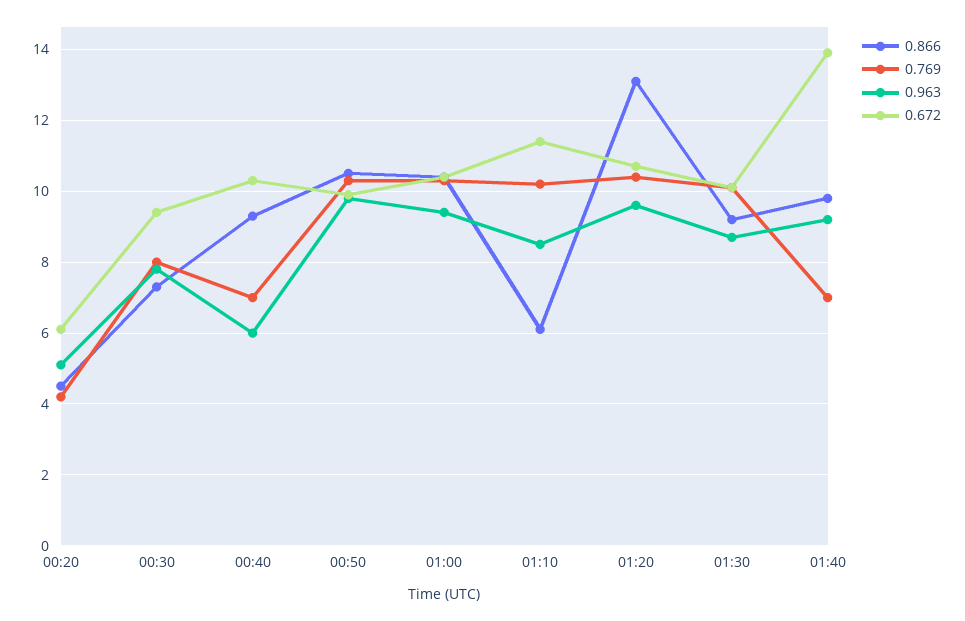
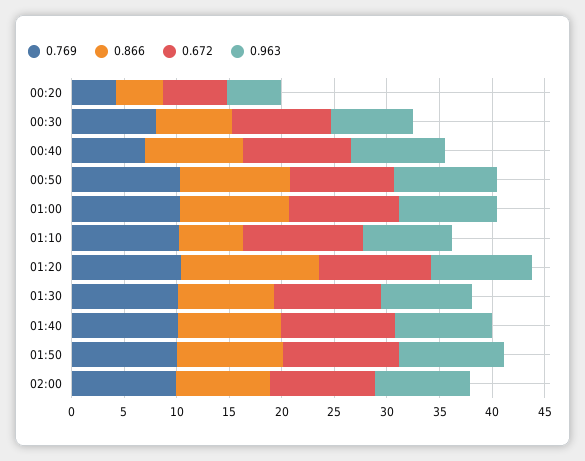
0.963, 00:40: 6 -> 9
0.769, 01:40: 7 -> 10
0.672, 01:40: 14 -> 11
0.769, 01:50: none -> 10
0.866, 01:50: none -> 10
0.672, 01:50: none -> 11
0.963, 01:50: none -> 10
0.769, 02:00: none -> 10
0.866, 02:00: none -> 9
0.672, 02:00: none -> 10
0.963, 02:00: none -> 9

